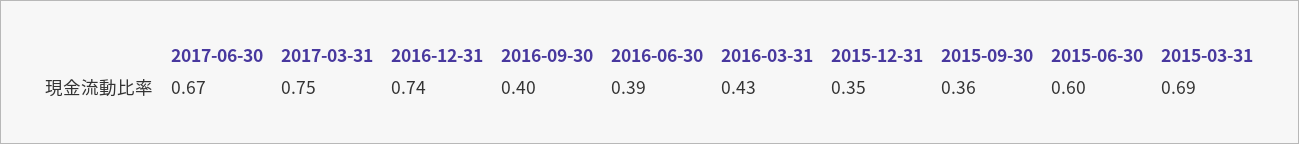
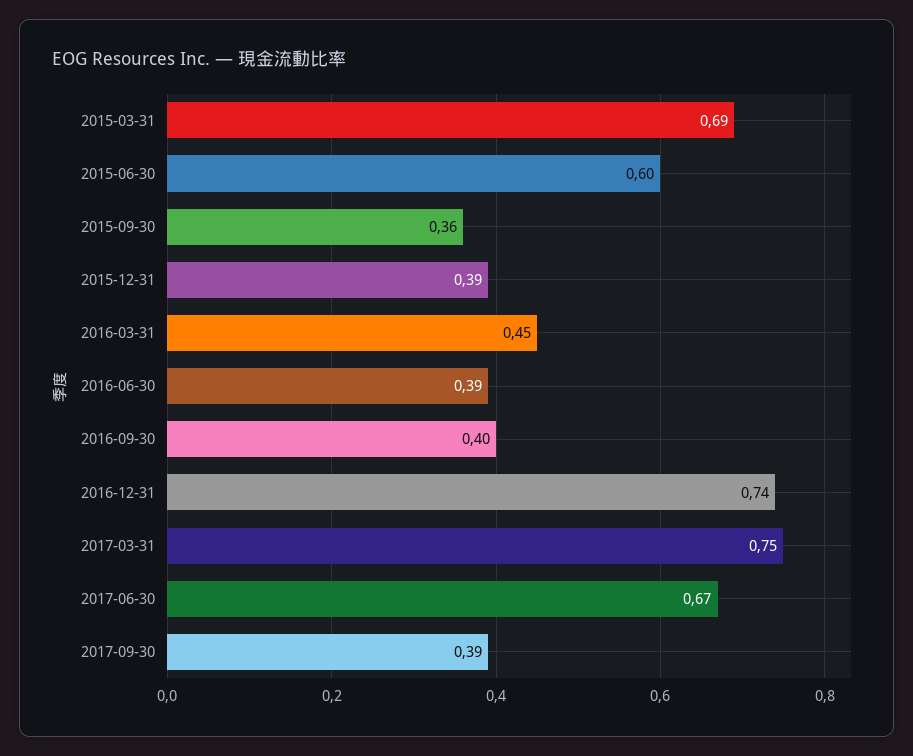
2016-03-31: 0.43 -> 0.45
2015-12-31: 0.35 -> 0.39
2017-09-30: none -> 0.39

